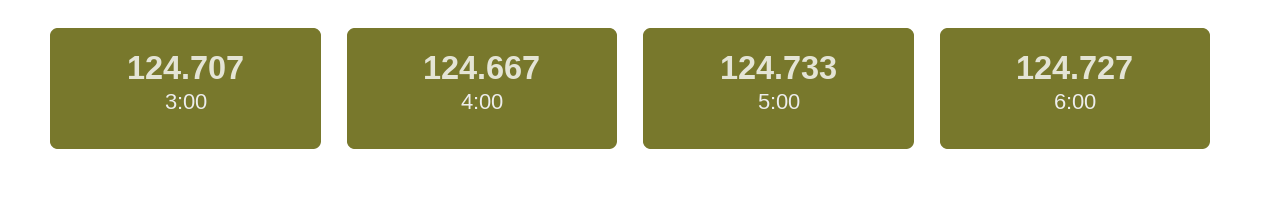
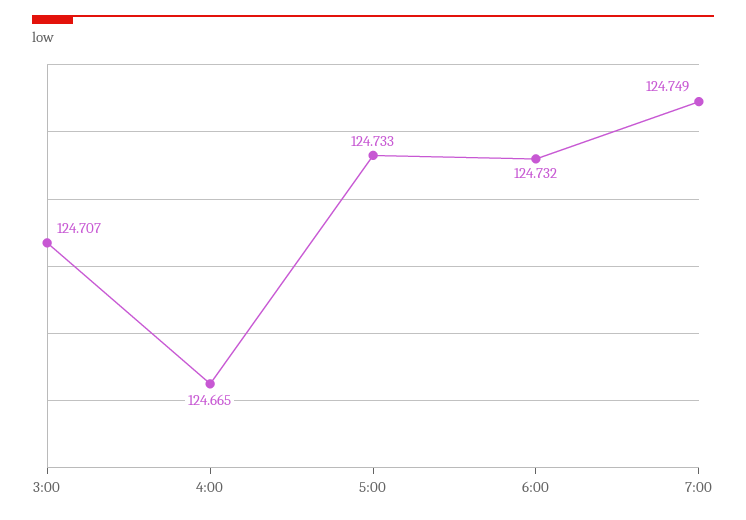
4:00: 124.667 -> 124.665
6:00: 124.727 -> 124.732
7:00: none -> 124.749

